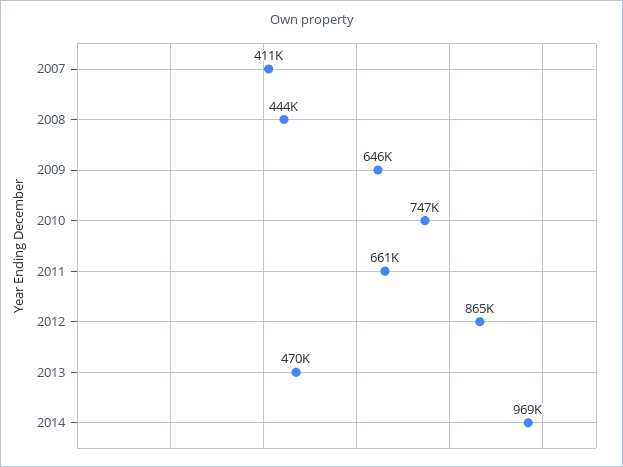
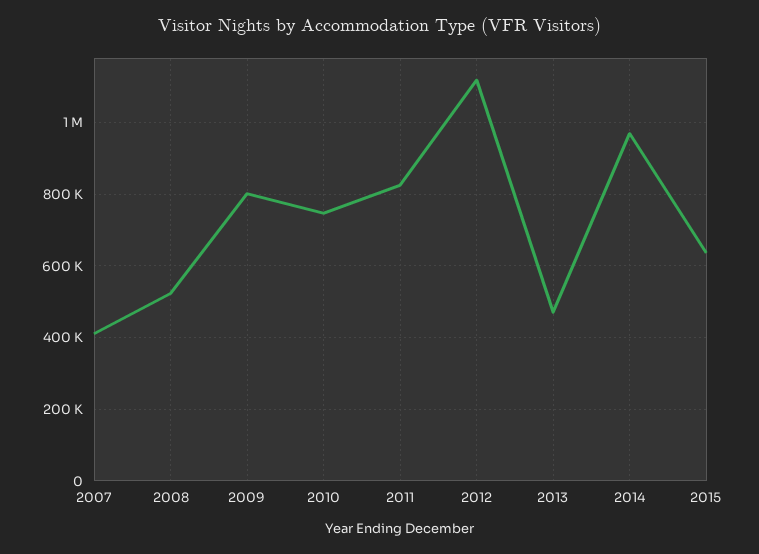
2008: 444000 -> 520000
2009: 646000 -> 800000
2011: 661000 -> 820000
2012: 865000 -> 1120000
2015: none -> 640000

